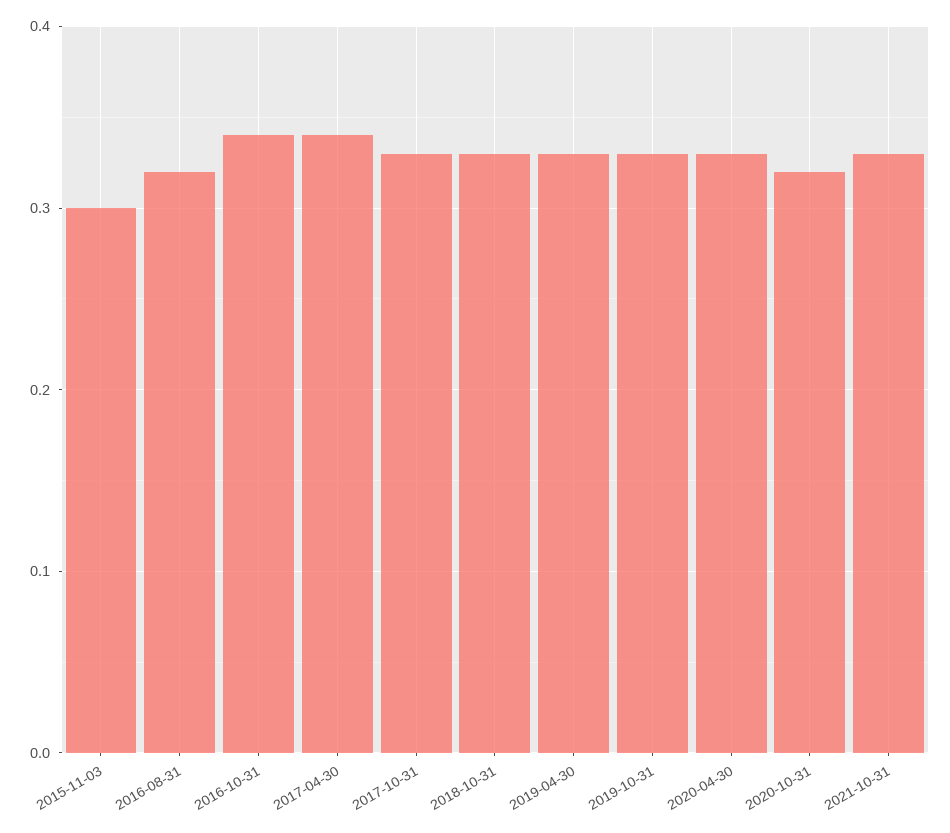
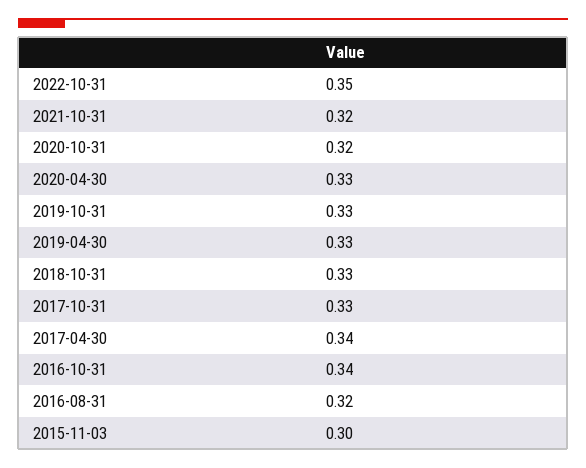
2021-10-31: 0.33 -> 0.32
2022-10-31: none -> 0.35

